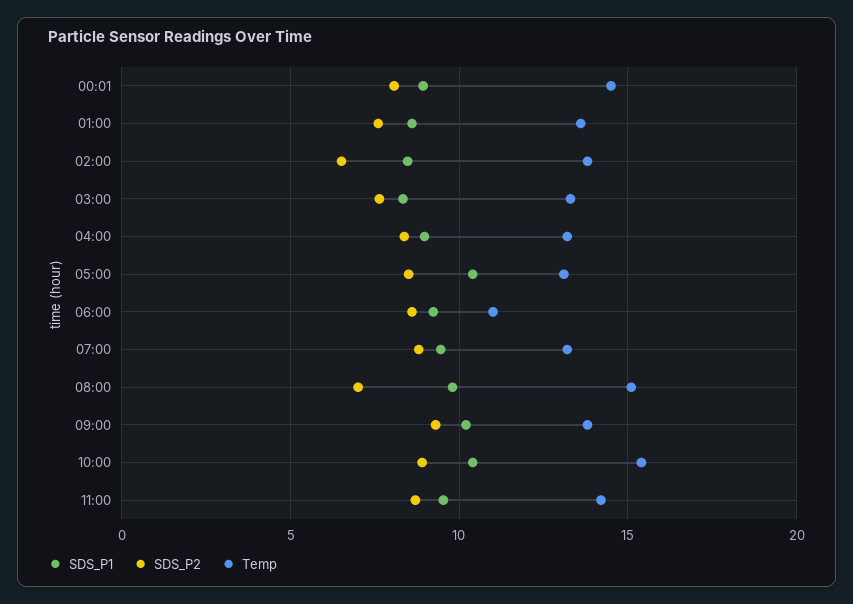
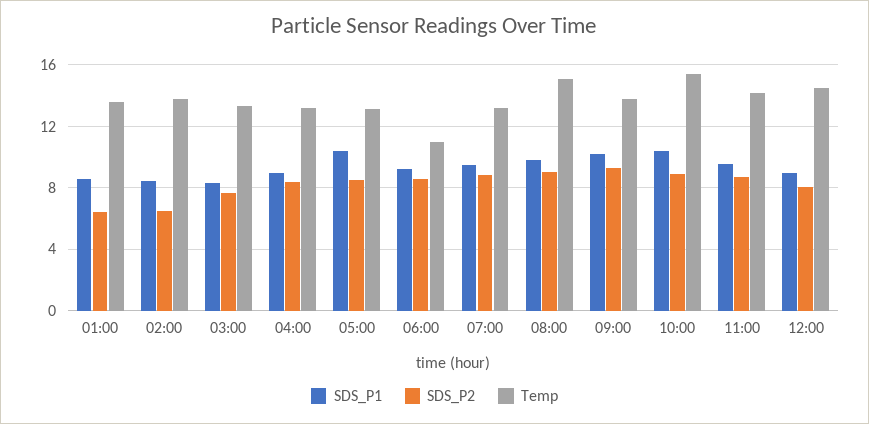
SDS_P1, 00:01: 9 -> none
SDS_P2, 00:01: 8 -> none
Temp, 00:01: 14.5 -> none
SDS_P2, 01:00: 7.5 -> 6.5
SDS_P2, 08:00: 7 -> 9
SDS_P1, 12:00: none -> 9
SDS_P2, 12:00: none -> 8
Temp, 12:00: none -> 14.5

